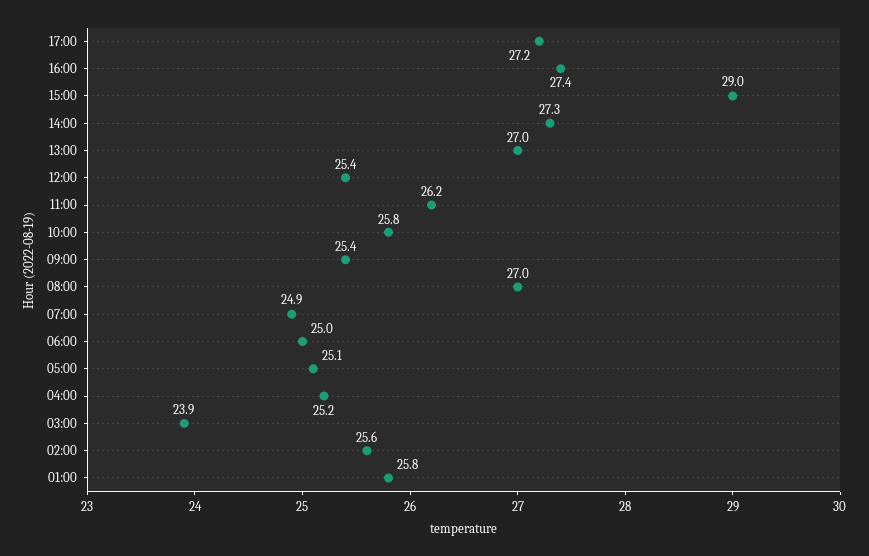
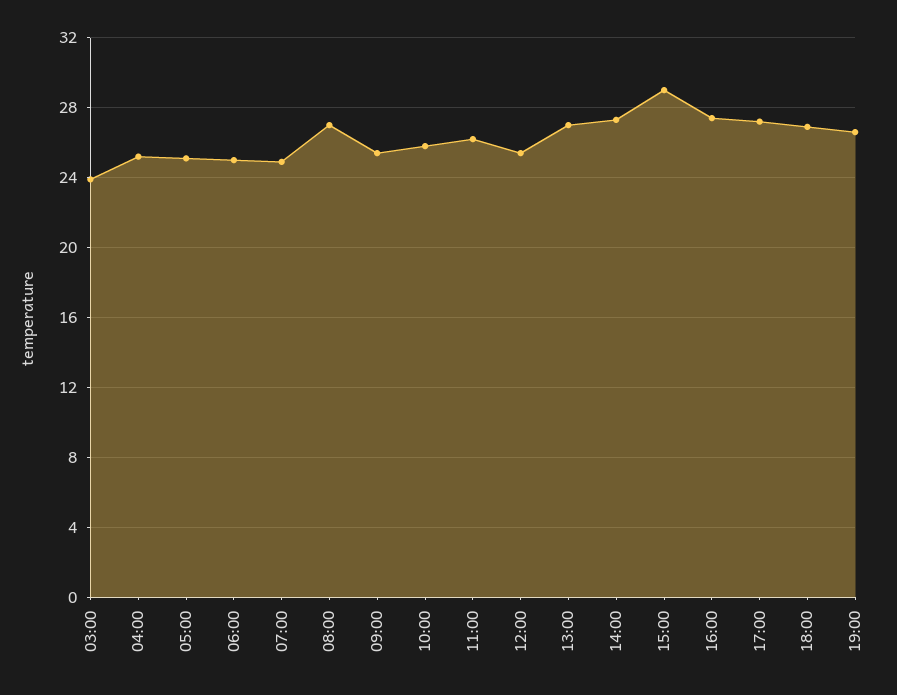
02:00: 25.6 -> none
01:00: 25.8 -> none
18:00: none -> 27
19:00: none -> 26.5

